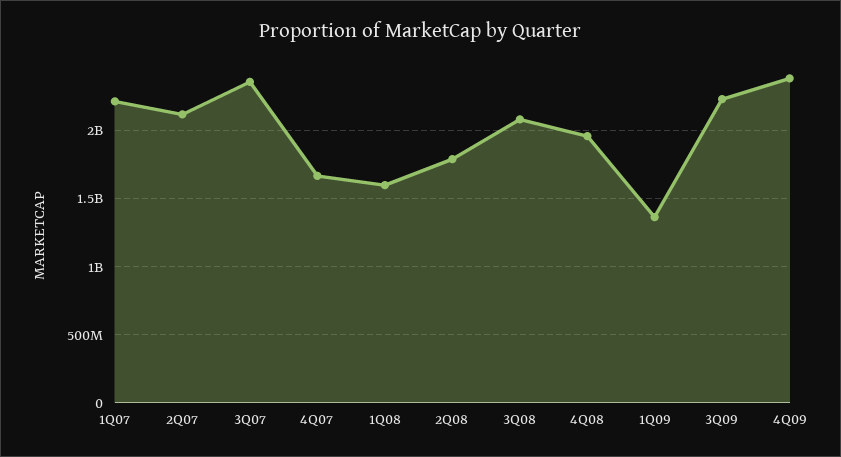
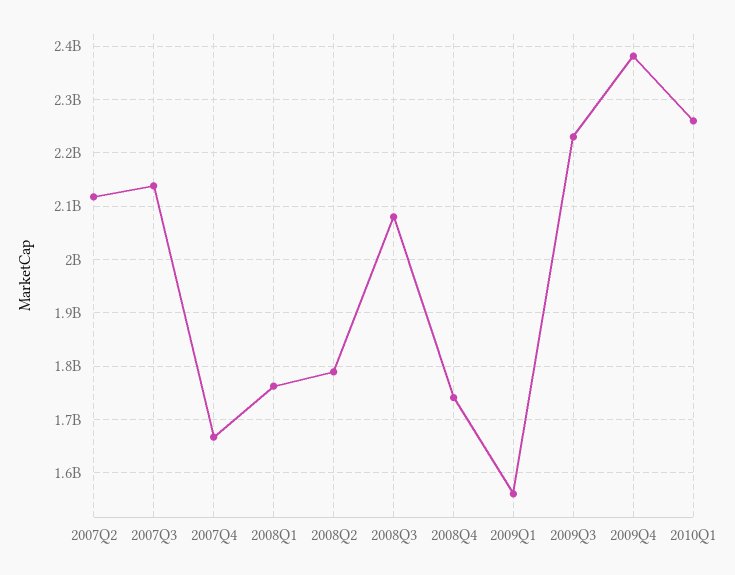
1Q07: 2200000000 -> none
3Q07: 2350000000 -> 2140000000
1Q08: 1600000000 -> 1760000000
4Q08: 1950000000 -> 1740000000
1Q09: 1350000000 -> 1560000000
2010Q1: none -> 2260000000

